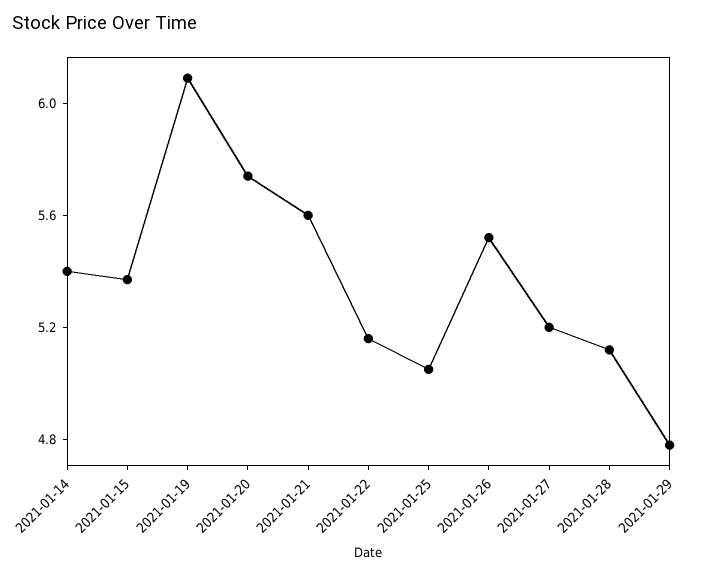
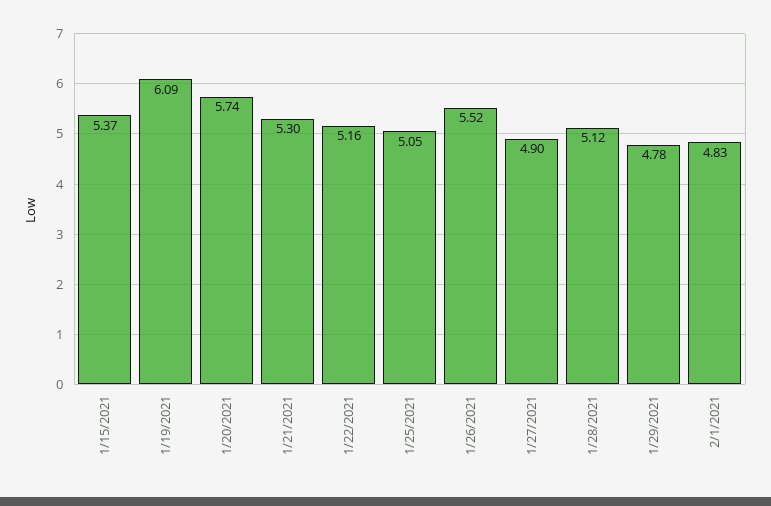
2021-01-14: 5.4 -> none
2021-01-21: 5.6 -> 5.3
2021-01-27: 5.2 -> 4.9
2/1/2021: none -> 4.83

